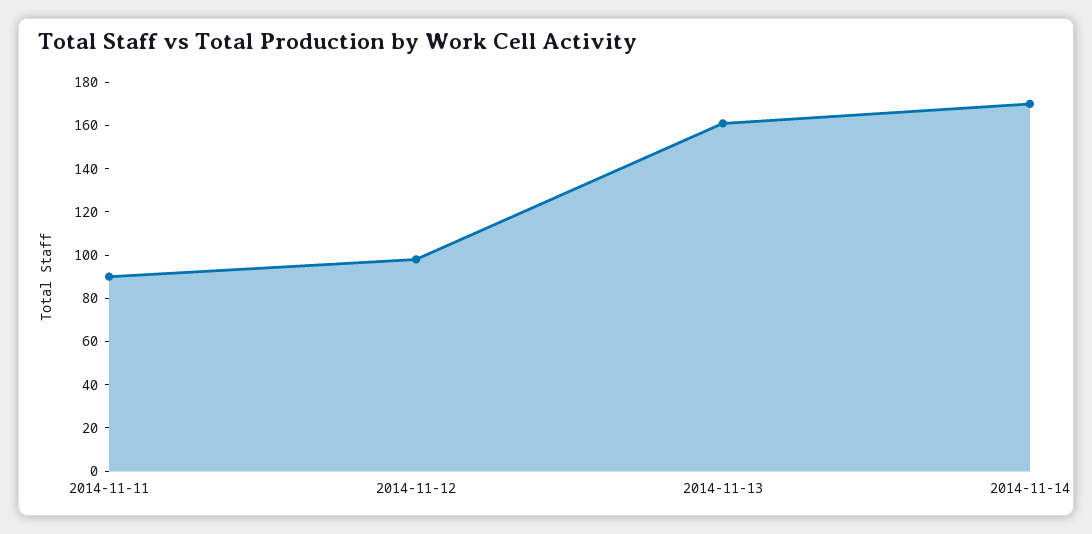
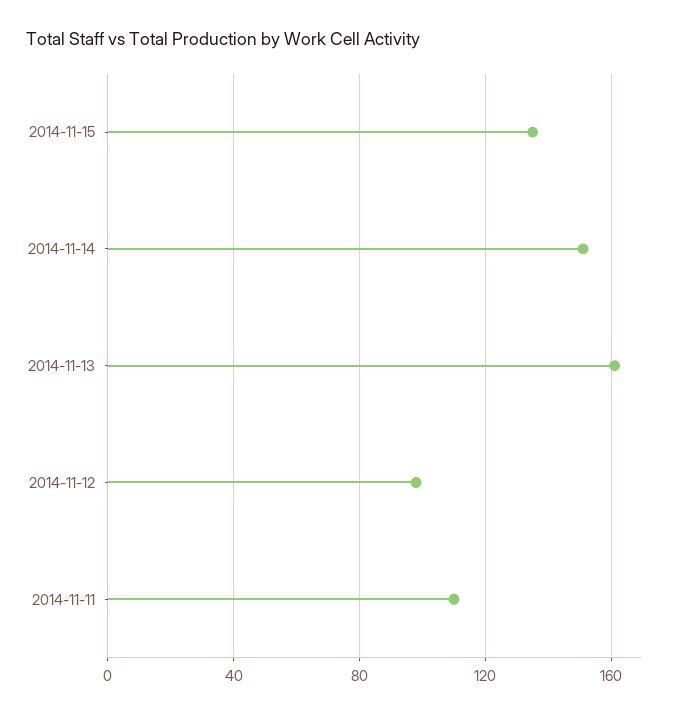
2014-11-11: 90 -> 110
2014-11-14: 170 -> 150
2014-11-15: none -> 135

